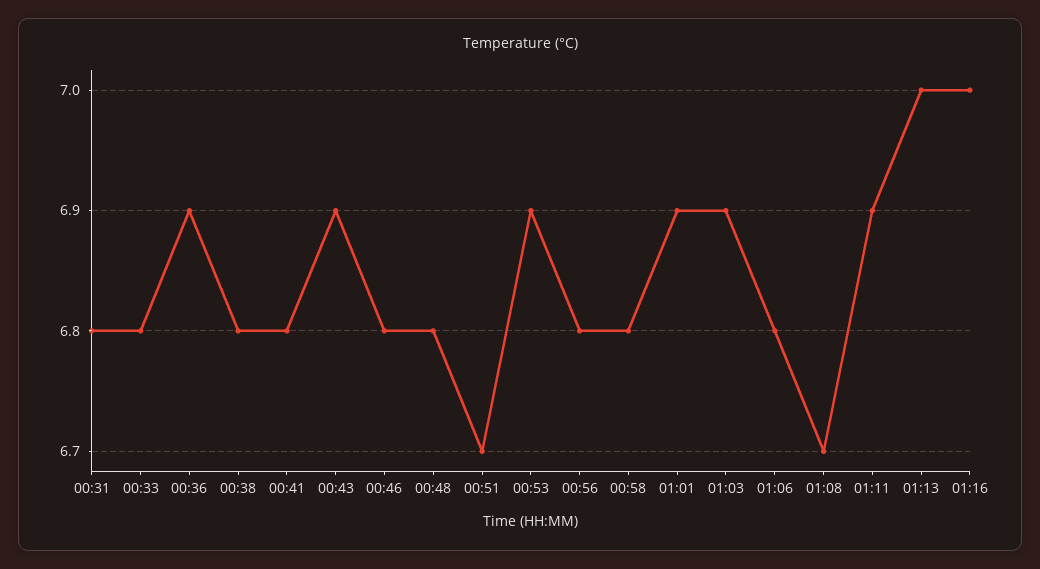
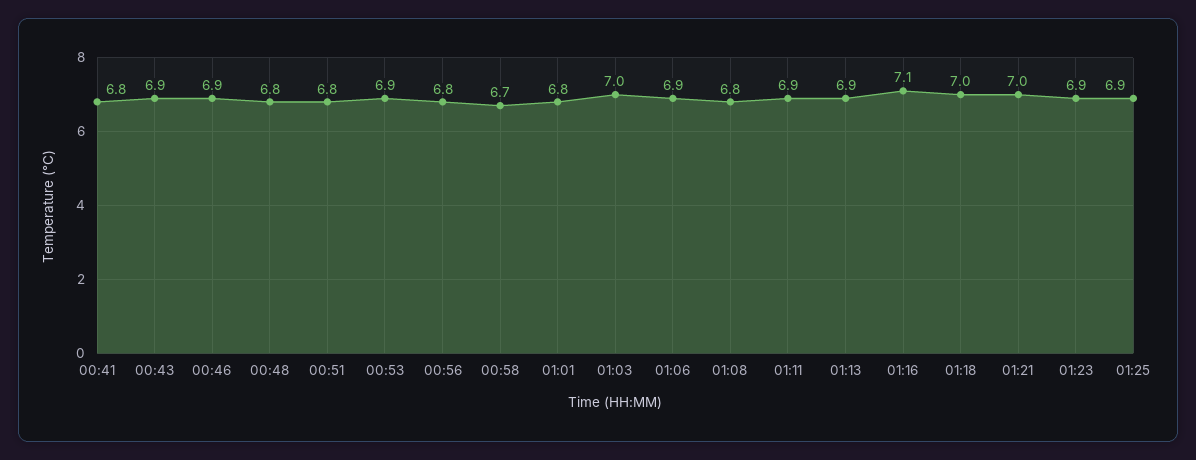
00:31: 6.8 -> none
00:33: 6.8 -> none
00:36: 6.9 -> none
00:38: 6.8 -> none
00:46: 6.8 -> 6.9
00:51: 6.7 -> 6.8
00:58: 6.8 -> 6.7
01:01: 6.9 -> 6.8
01:03: 6.9 -> 7
01:06: 6.8 -> 6.9
01:08: 6.7 -> 6.8
01:13: 7 -> 6.9
01:16: 7 -> 7.1
01:18: none -> 7
01:21: none -> 7
01:23: none -> 6.9
01:25: none -> 6.9

